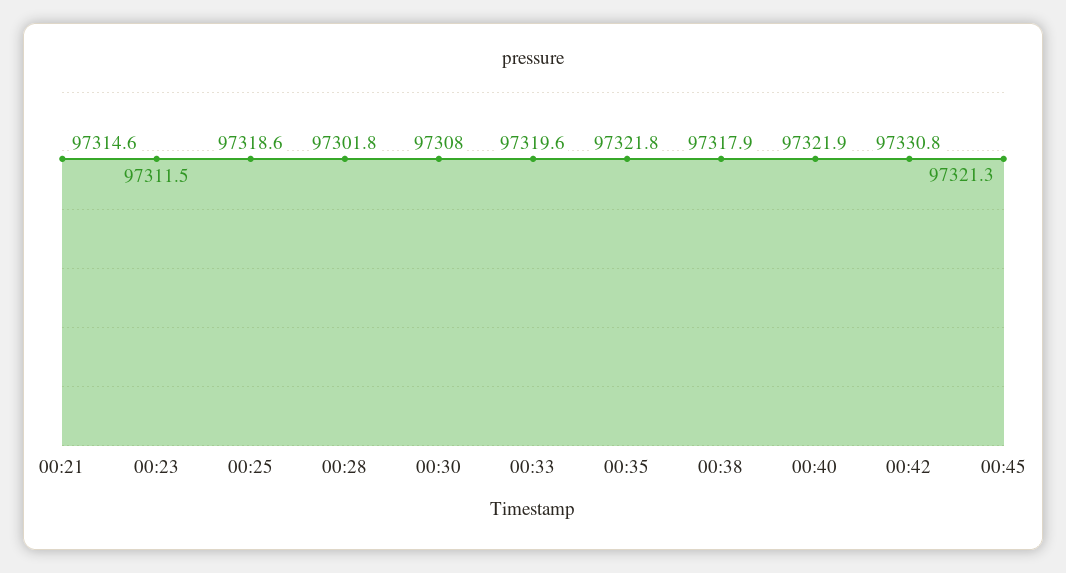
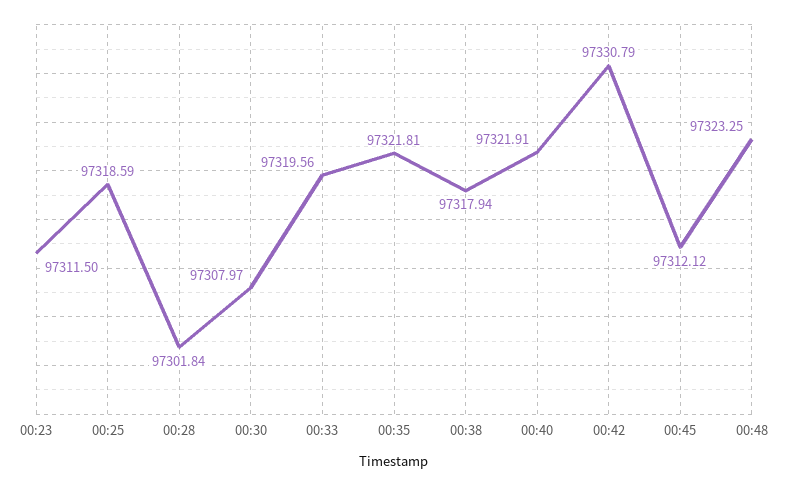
00:21: 97314.6 -> none
00:45: 97321.3 -> 97312.12
00:48: none -> 97323.25

